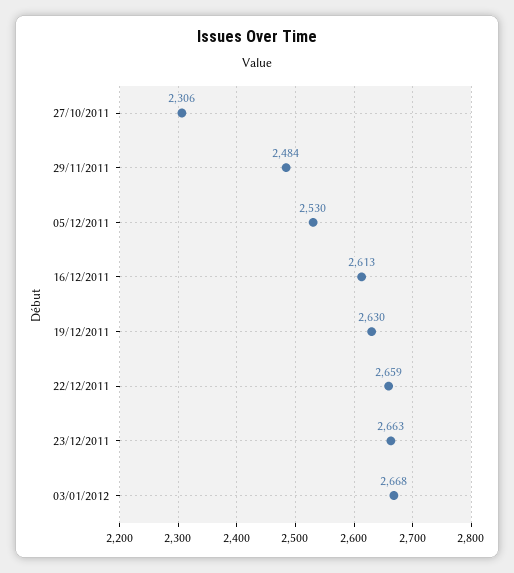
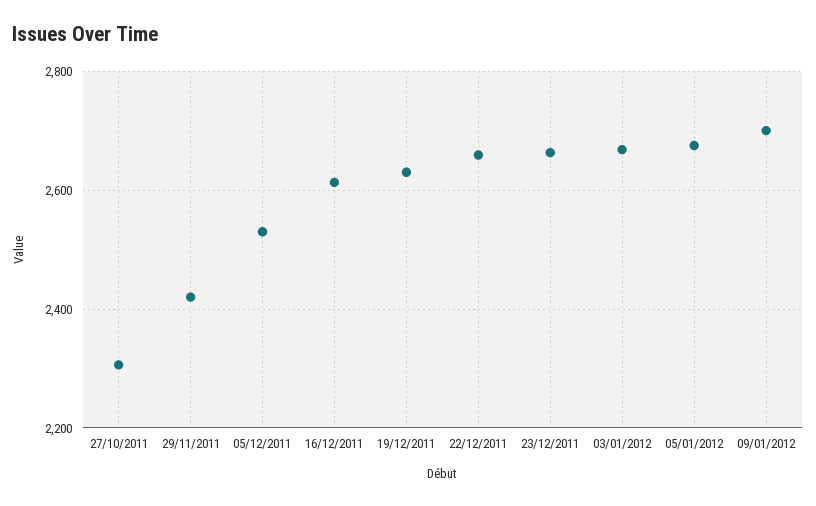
29/11/2011: 2484 -> 2420
05/01/2012: none -> 2680
09/01/2012: none -> 2700

